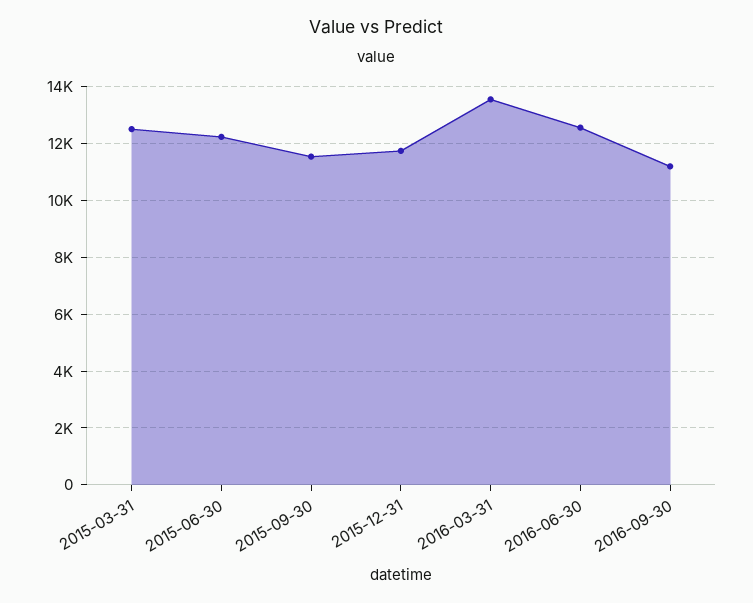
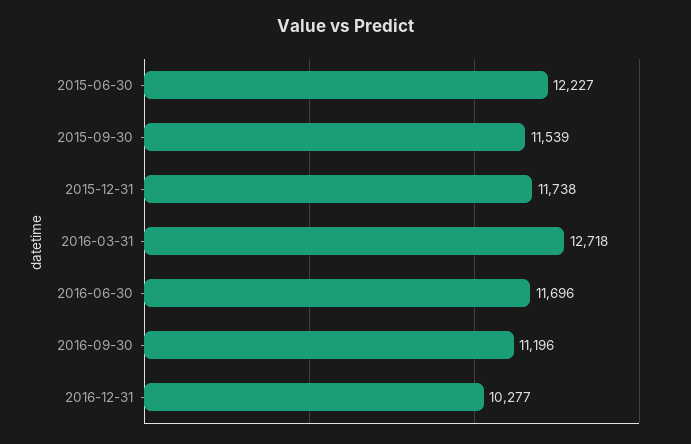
2015-03-31: 12500 -> none
2016-03-31: 13500 -> 12718
2016-06-30: 12500 -> 11696
2016-12-31: none -> 10277

